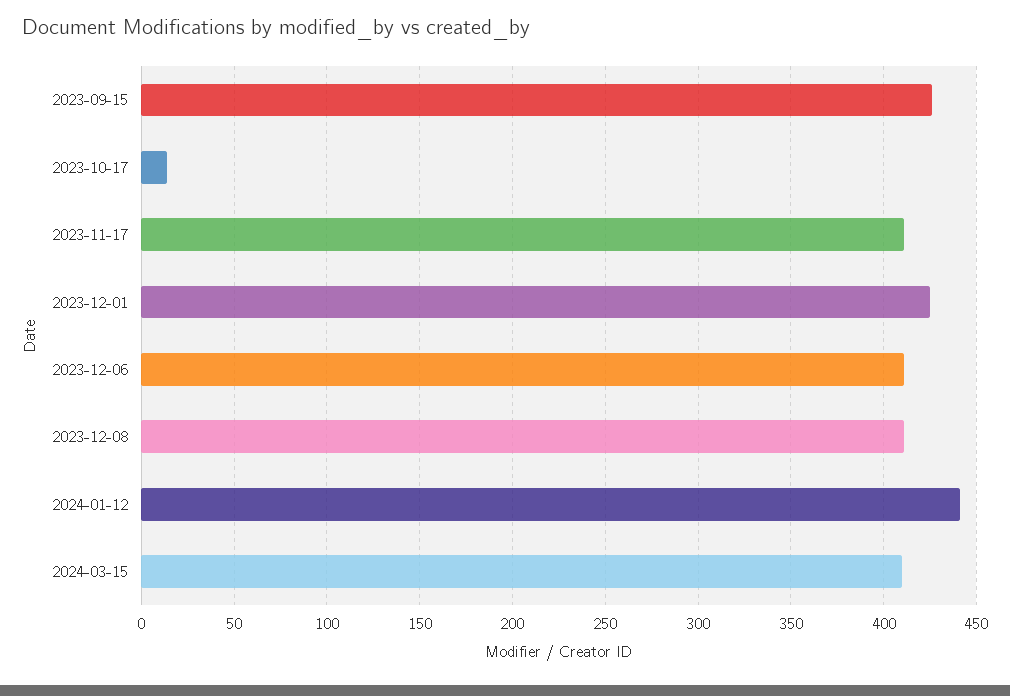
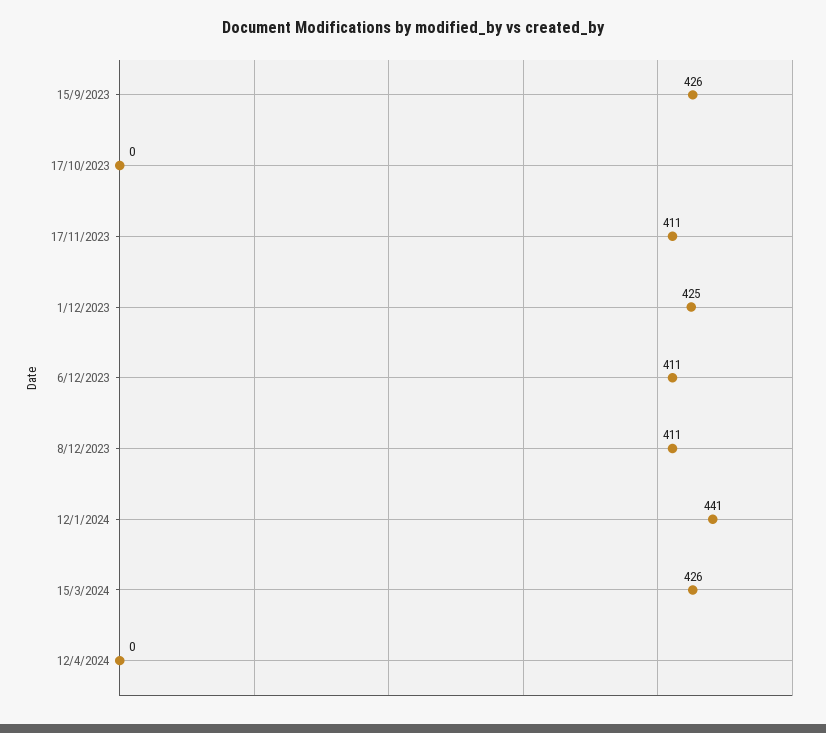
2023-10-17: 15 -> 0
2024-03-15: 410 -> 426
12/4/2024: none -> 0

